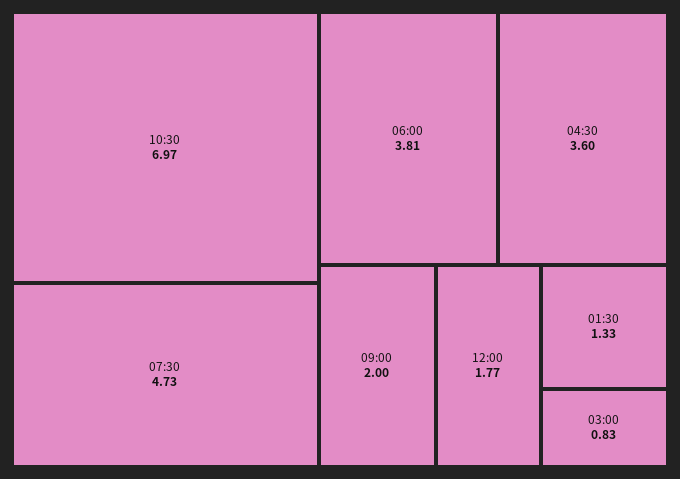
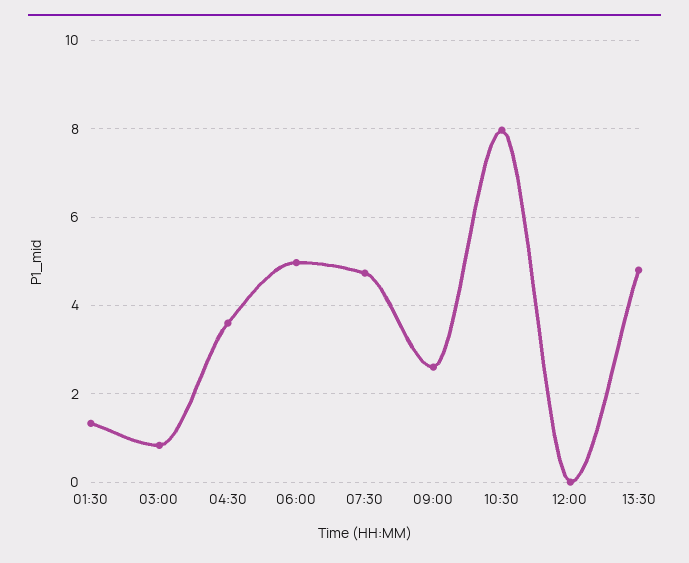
10:30: 6.97 -> 8
06:00: 3.81 -> 5
09:00: 2 -> 2.6
12:00: 1.77 -> 0
13:30: none -> 4.8

